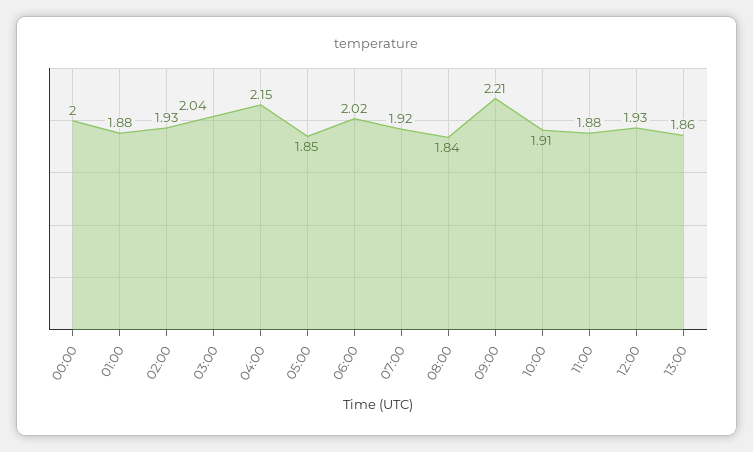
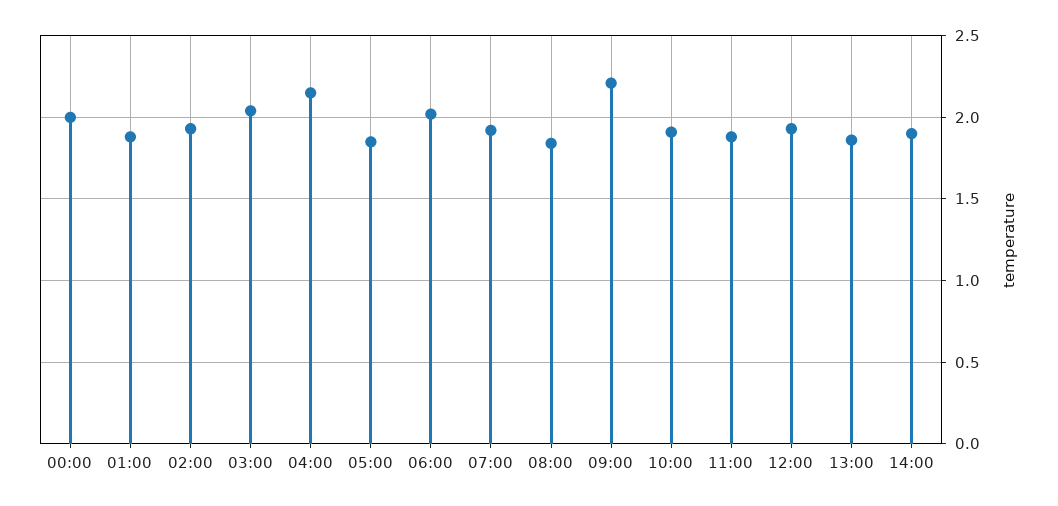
14:00: none -> 1.9

